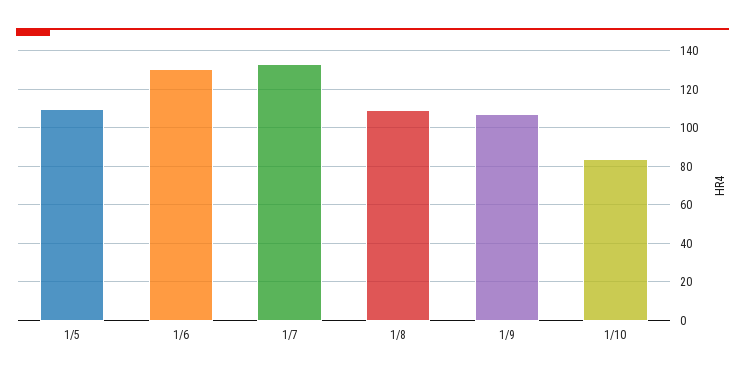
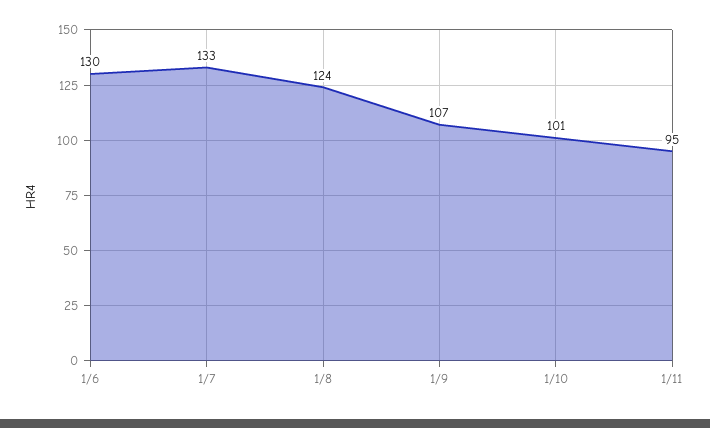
1/5: 110 -> none
1/8: 110 -> 124
1/10: 85 -> 101
1/11: none -> 95

